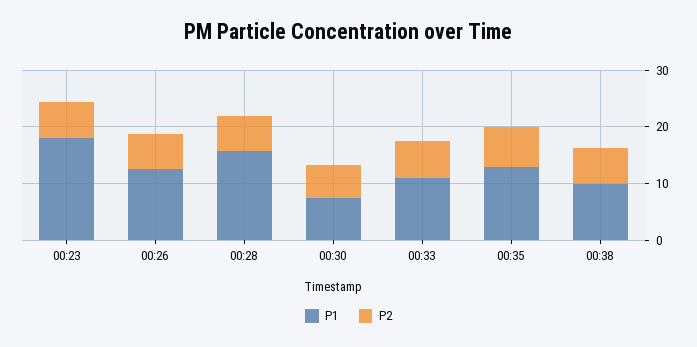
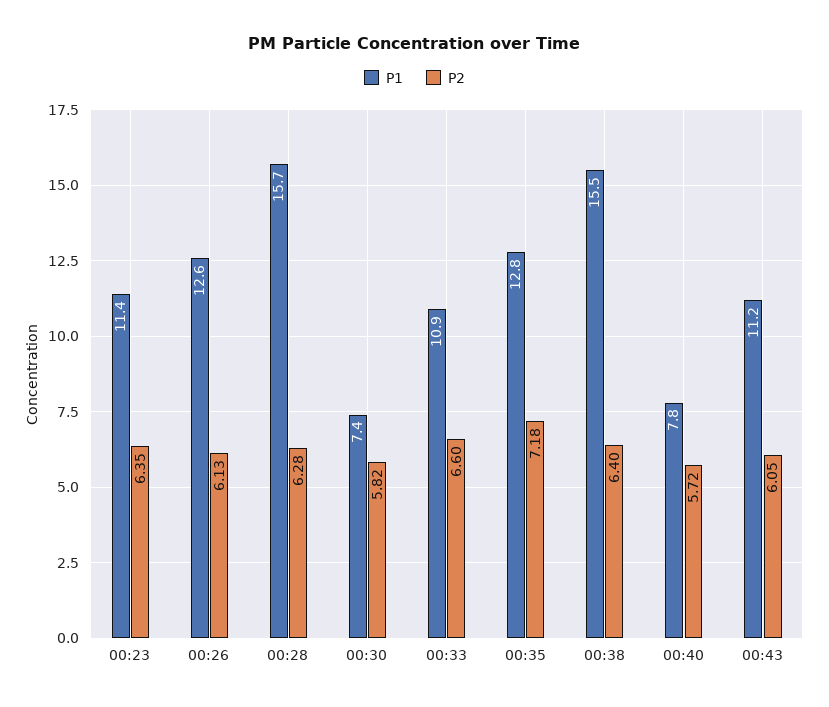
P1, 00:23: 18 -> 11.4
P1, 00:38: 10 -> 15.5
P1, 00:40: none -> 7.8
P2, 00:40: none -> 5.72
P1, 00:43: none -> 11.2
P2, 00:43: none -> 6.05

